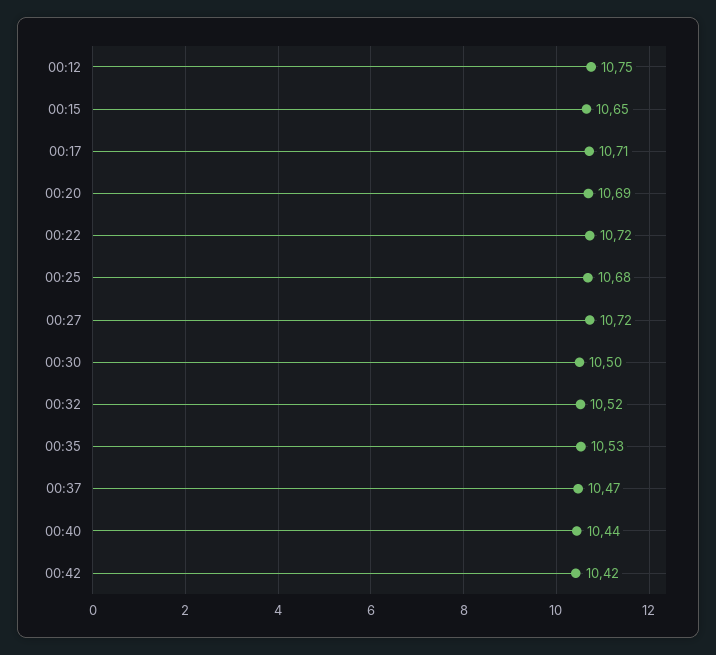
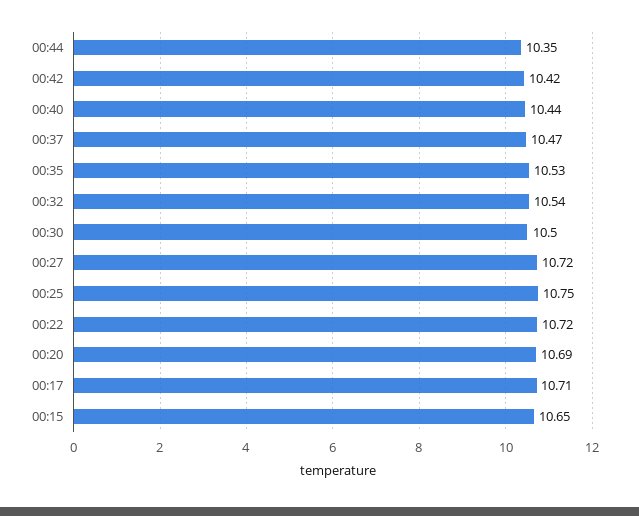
00:12: 10.75 -> none
00:25: 10.68 -> 10.75
00:32: 10.52 -> 10.54
00:44: none -> 10.35

